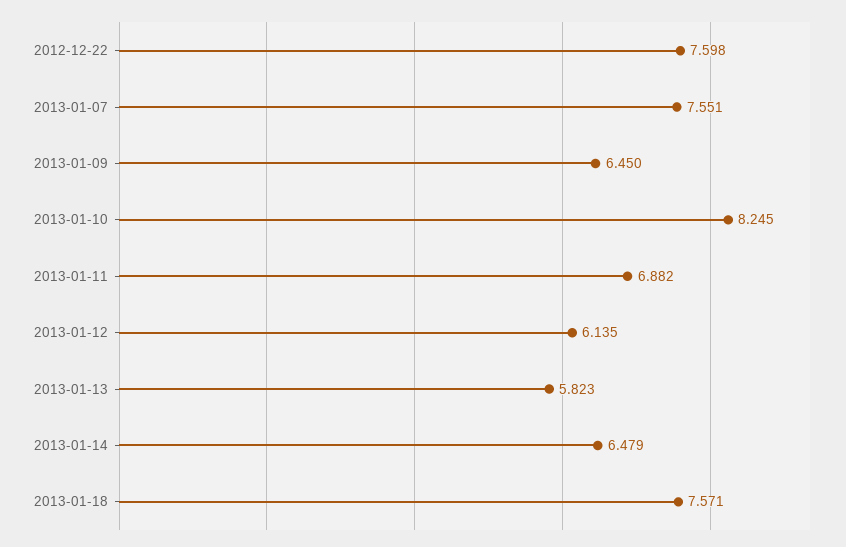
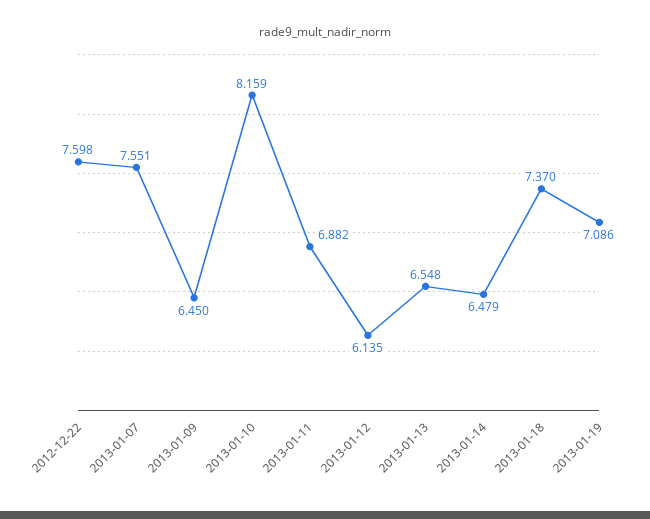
2013-01-10: 8.245 -> 8.159
2013-01-13: 5.823 -> 6.548
2013-01-18: 7.571 -> 7.37
2013-01-19: none -> 7.086

